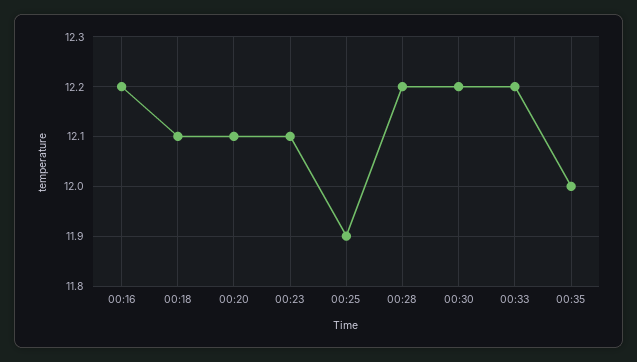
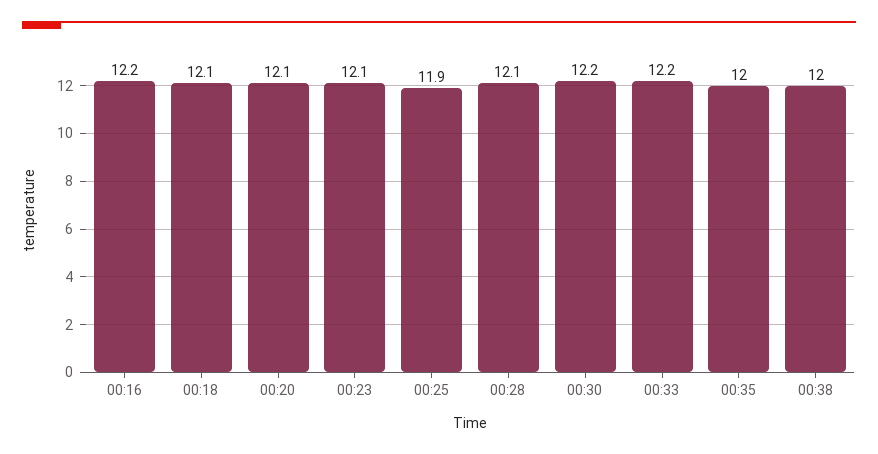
00:28: 12.2 -> 12.1
00:38: none -> 12

